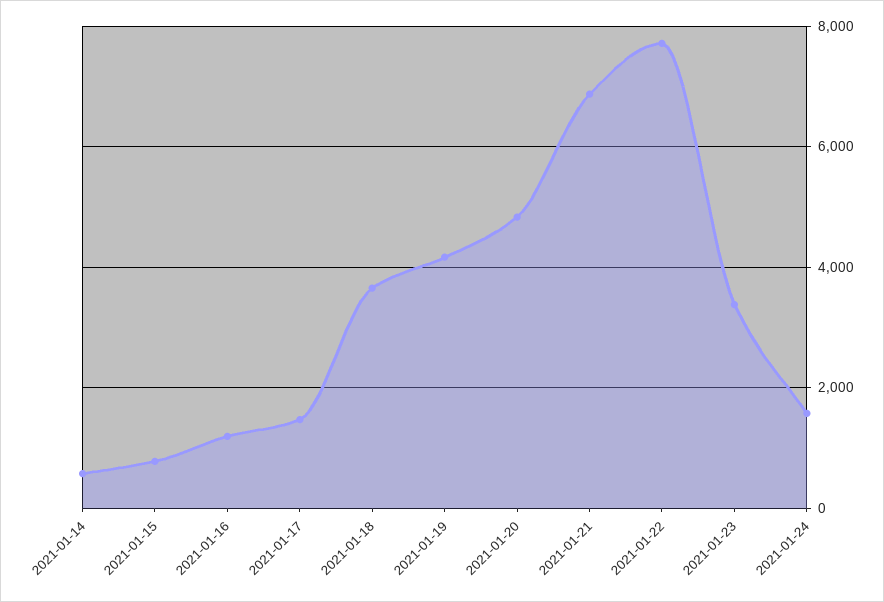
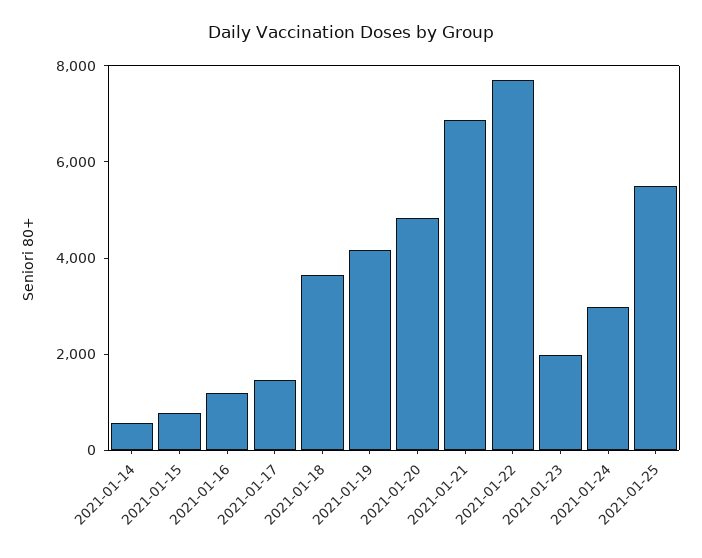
2021-01-23: 3400 -> 2000
2021-01-24: 1600 -> 3000
2021-01-25: none -> 5500

